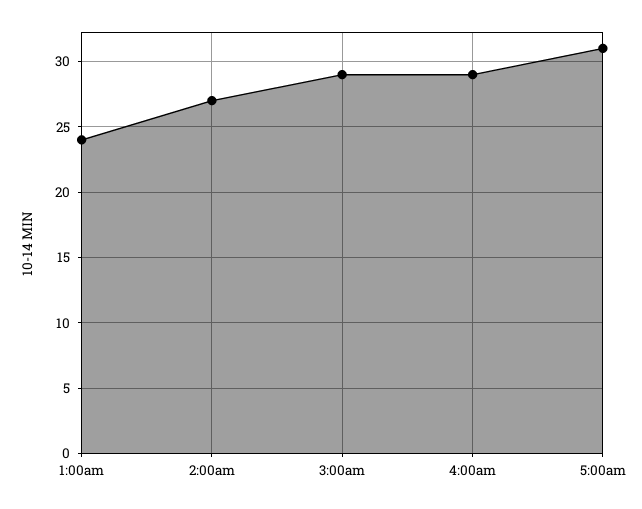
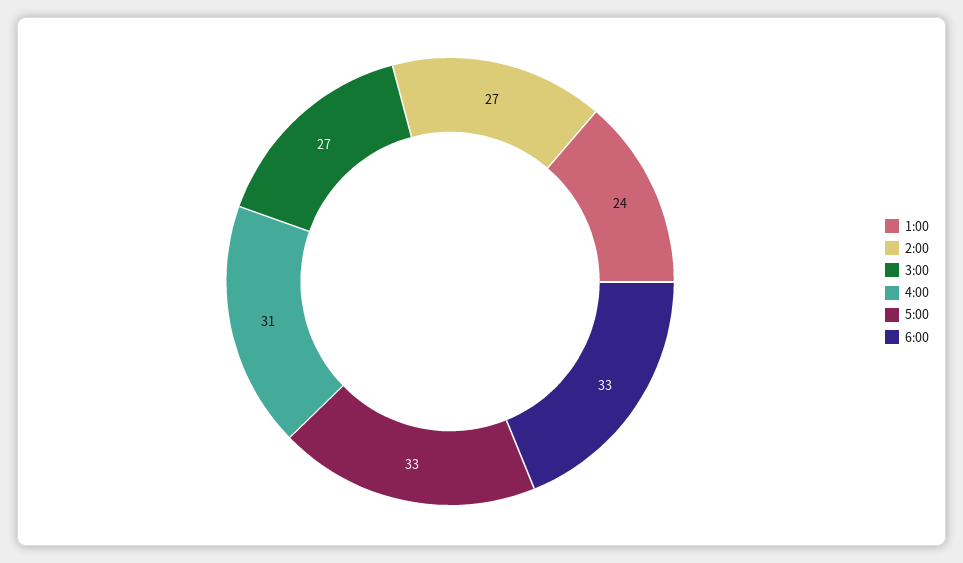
3:00am: 29 -> 27
4:00am: 29 -> 31
5:00am: 31 -> 33
6:00: none -> 33

